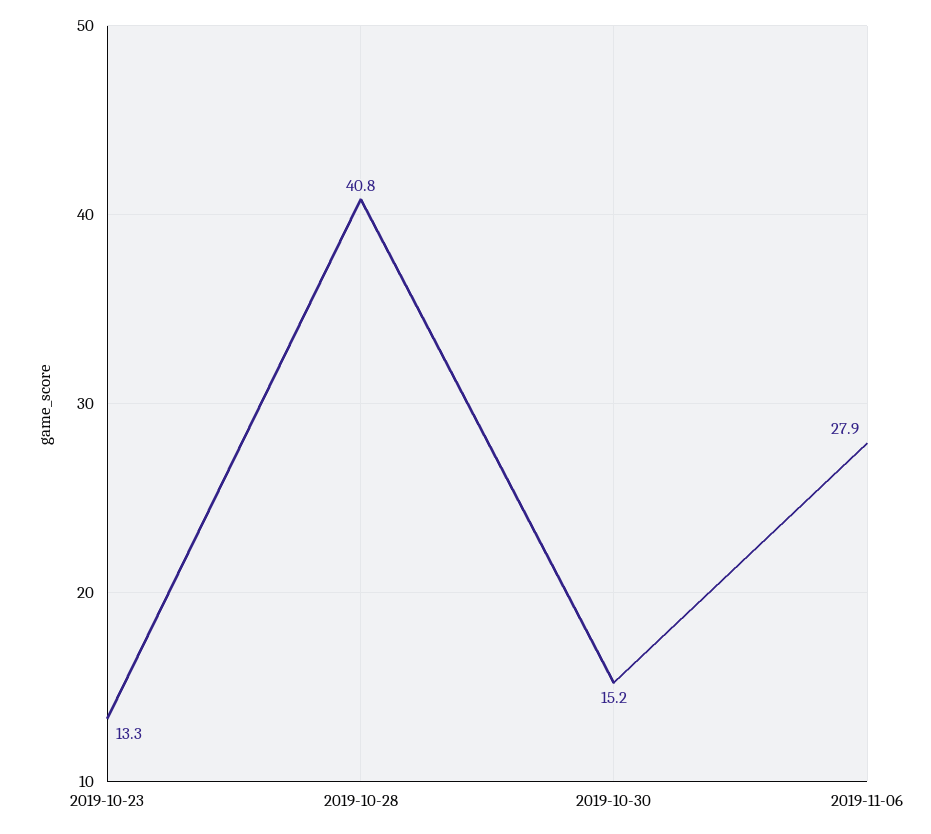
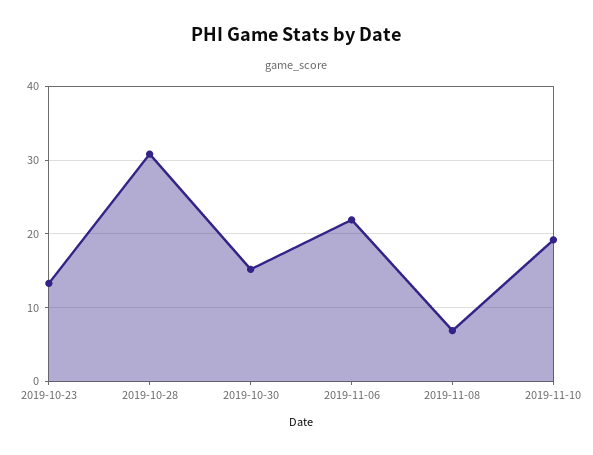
2019-10-28: 40.8 -> 31
2019-11-06: 27.9 -> 22
2019-11-08: none -> 7
2019-11-10: none -> 19

